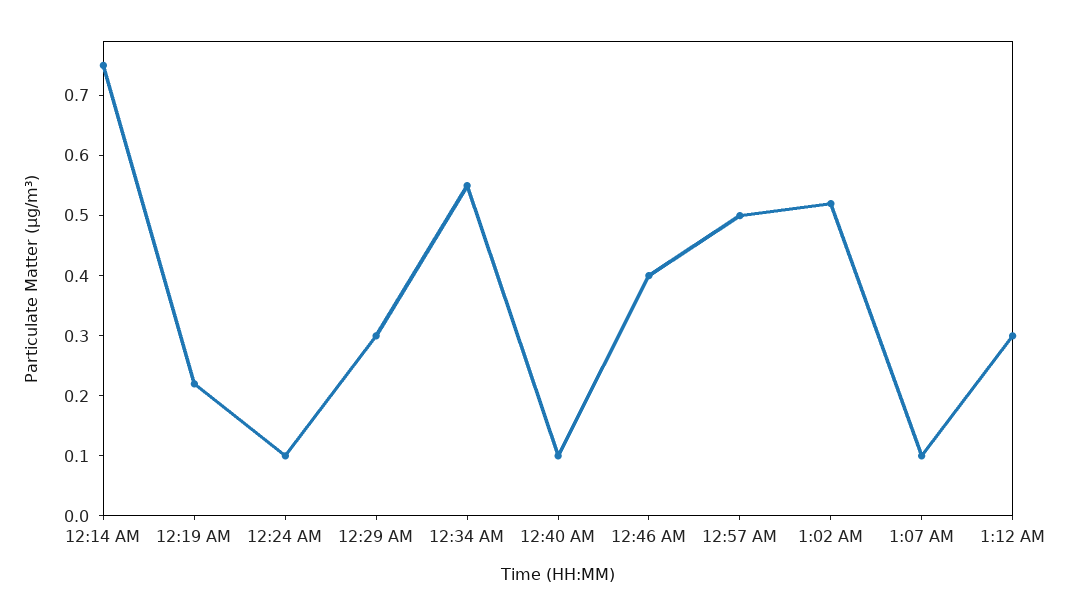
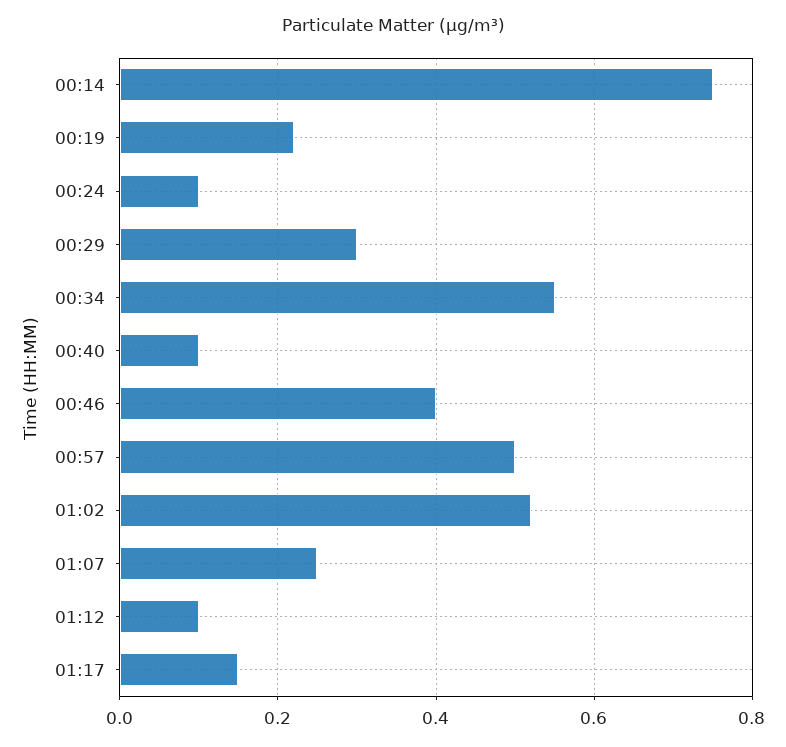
1:07 AM: 0.1 -> 0.25
1:12 AM: 0.3 -> 0.1
01:17: none -> 0.15

